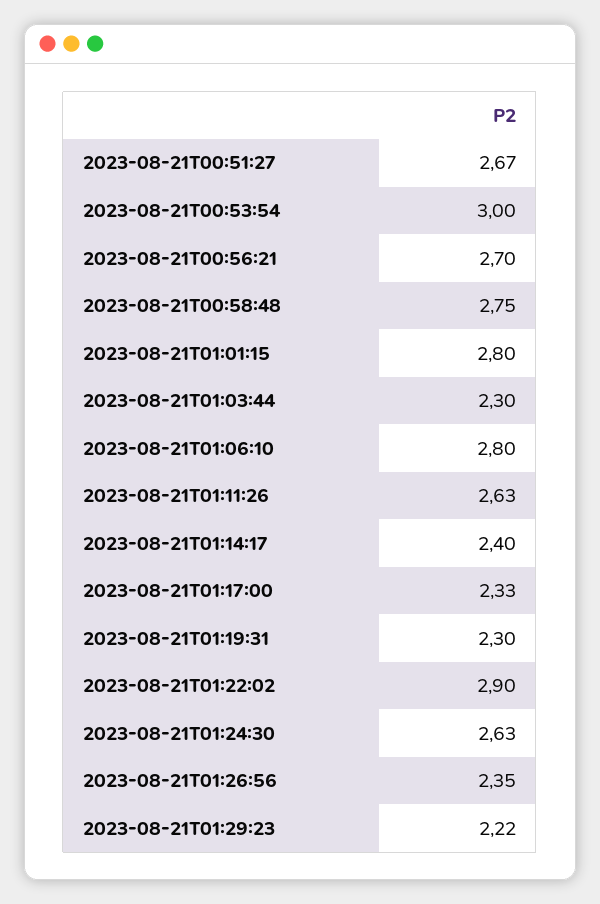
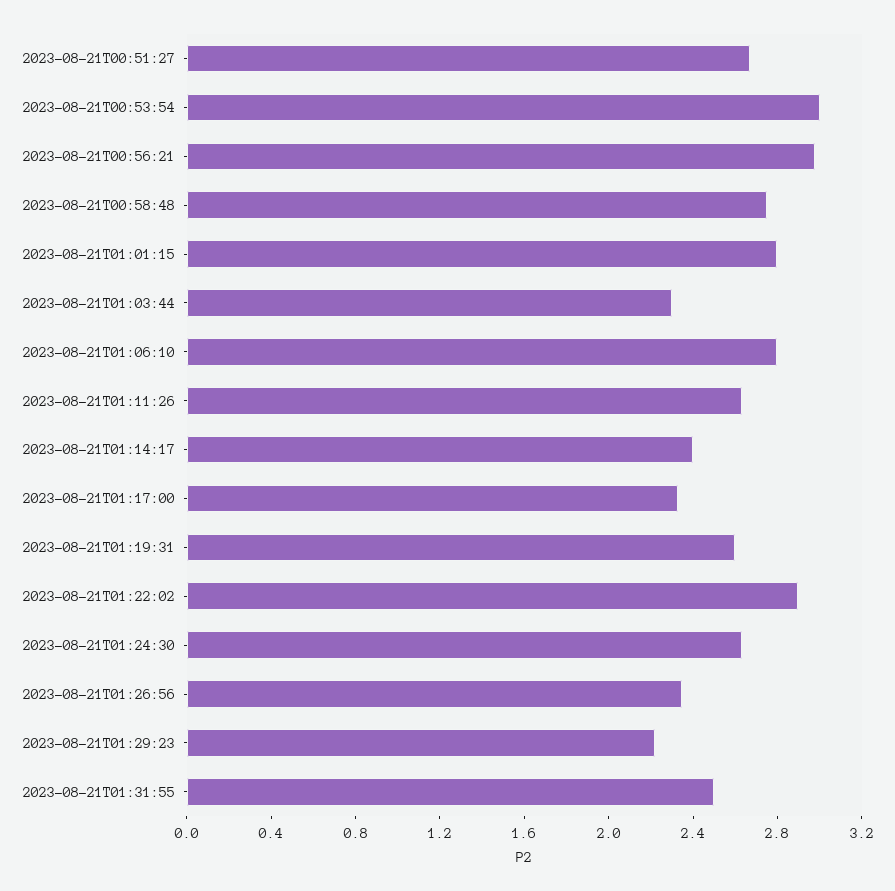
2023-08-21T00:56:21: 2.7 -> 3
2023-08-21T01:19:31: 2.3 -> 2.6
2023-08-21T01:31:55: none -> 2.5

